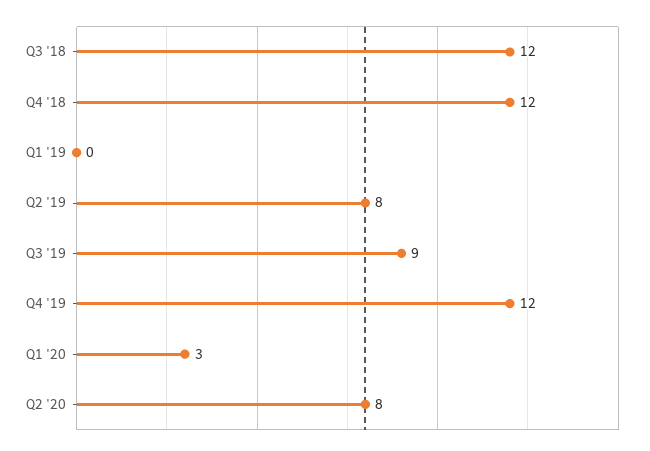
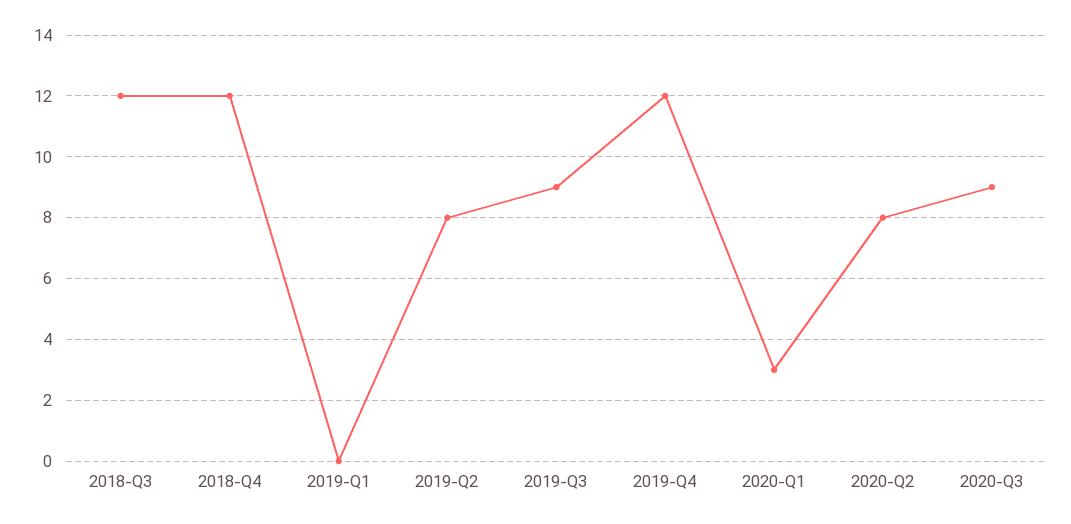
2020-Q3: none -> 9

